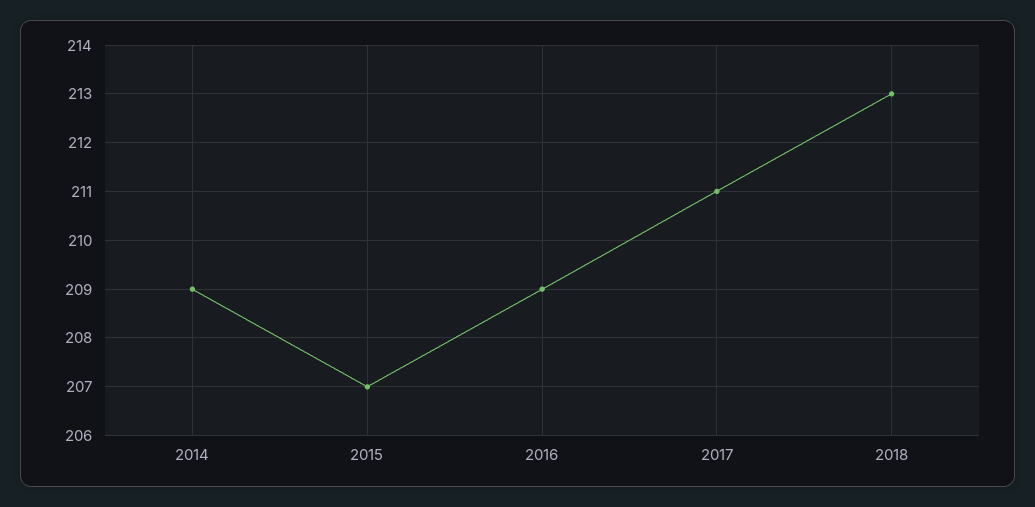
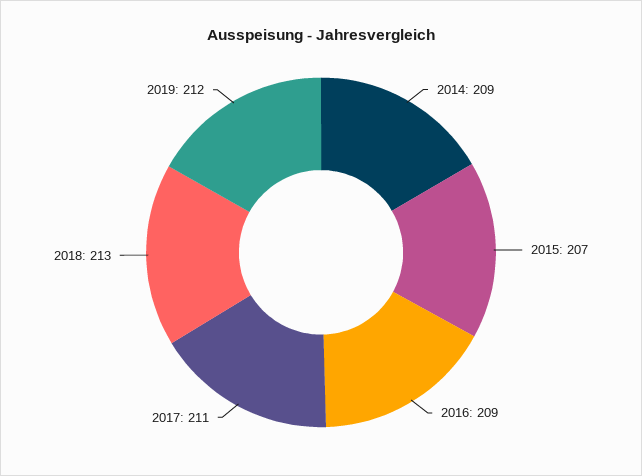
2019: none -> 212

